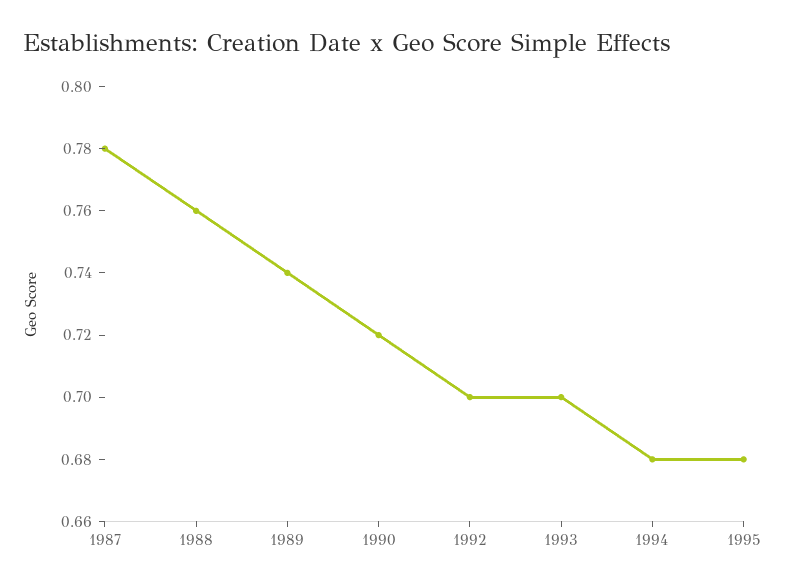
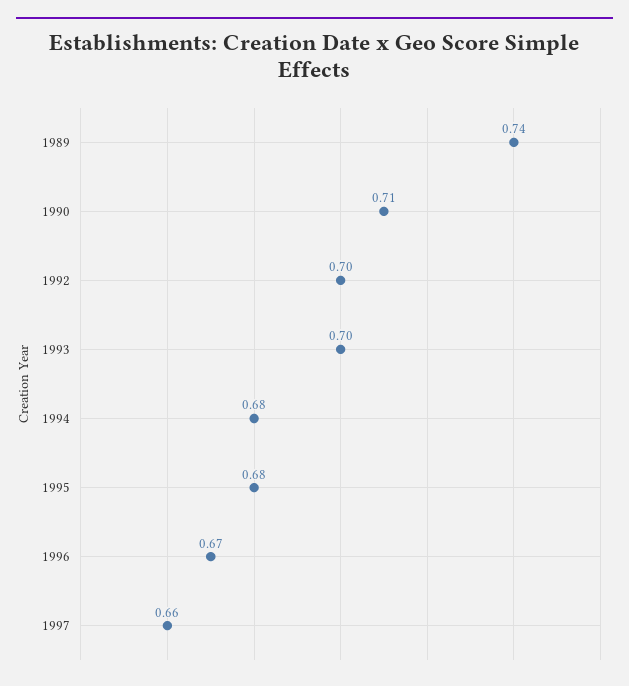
1987: 0.78 -> none
1988: 0.76 -> none
1990: 0.72 -> 0.71
1996: none -> 0.67
1997: none -> 0.66

